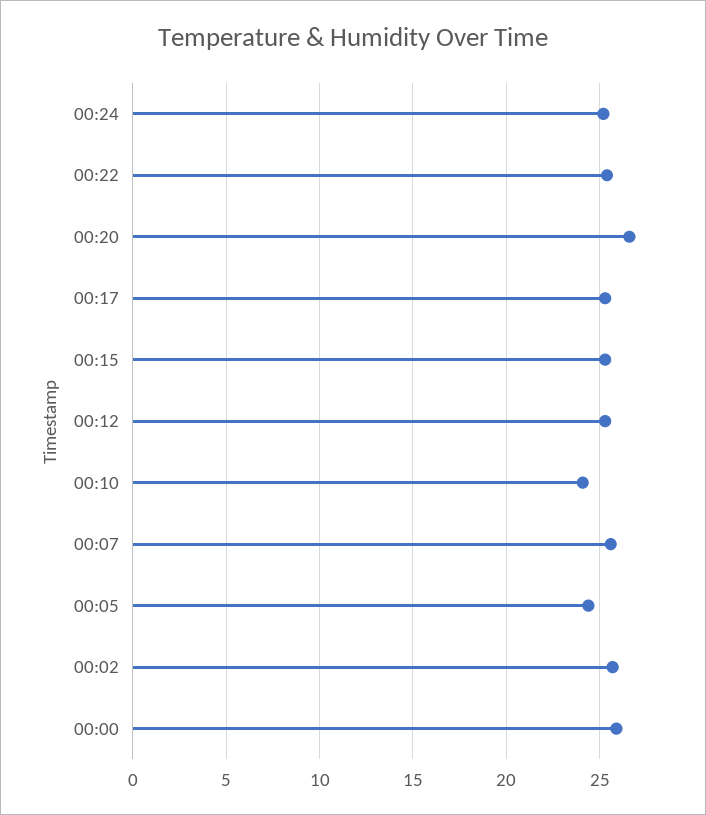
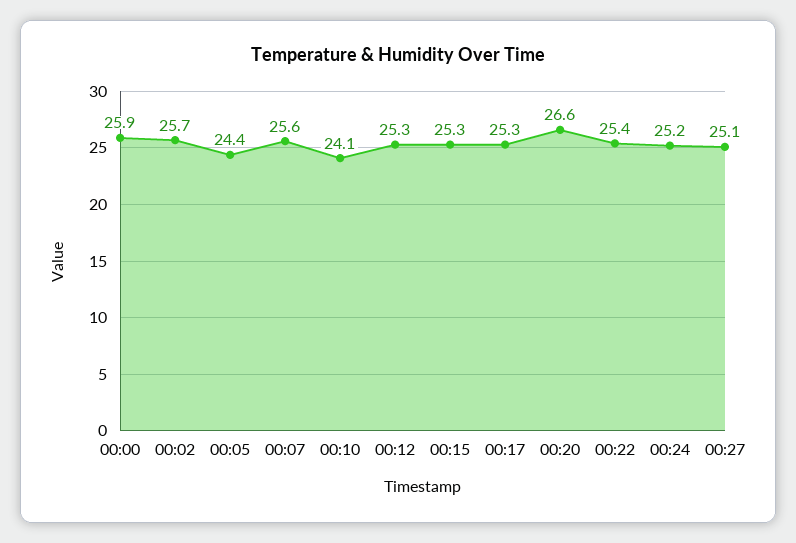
00:27: none -> 25.1

